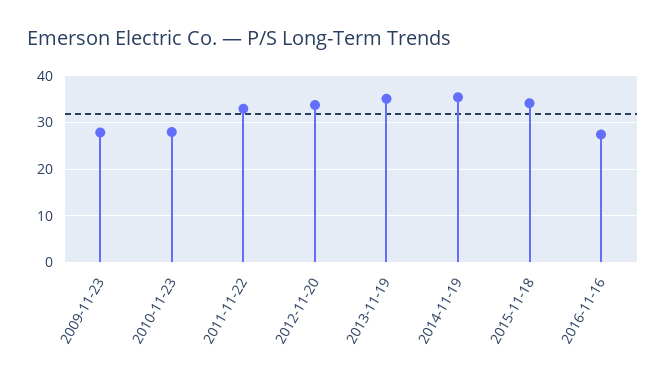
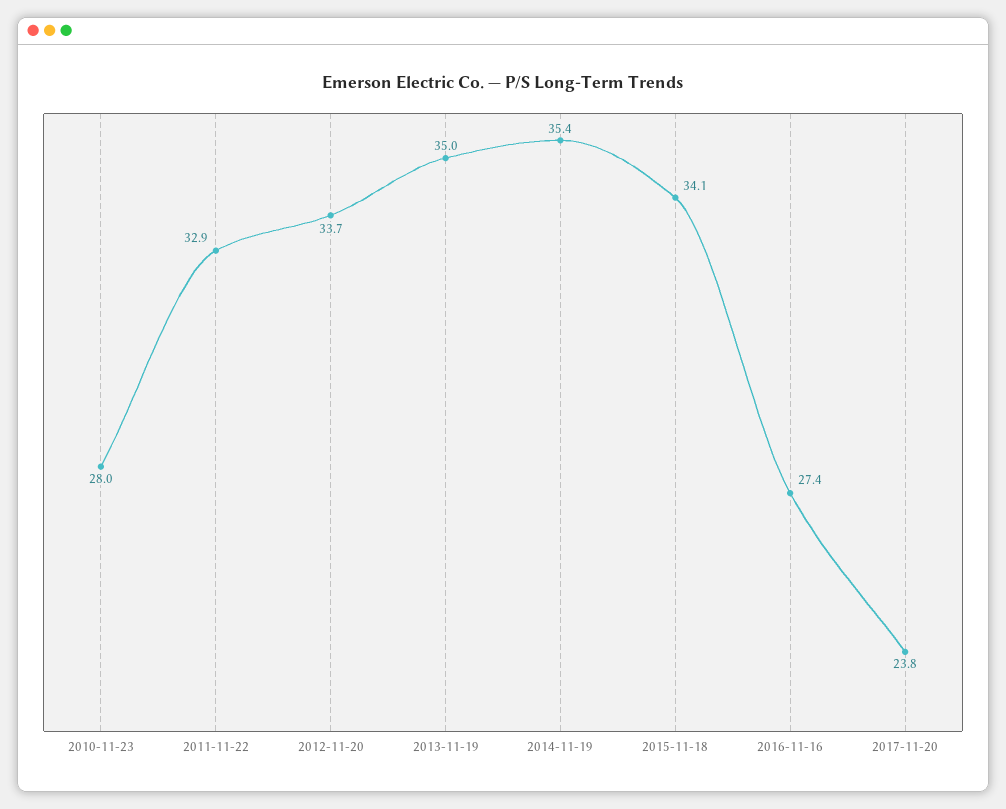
2009-11-23: 28 -> none
2017-11-20: none -> 23.8

